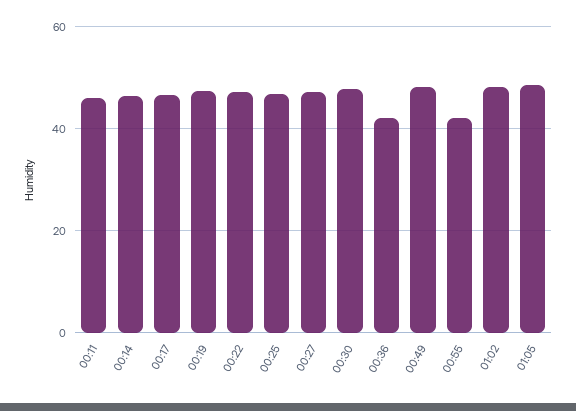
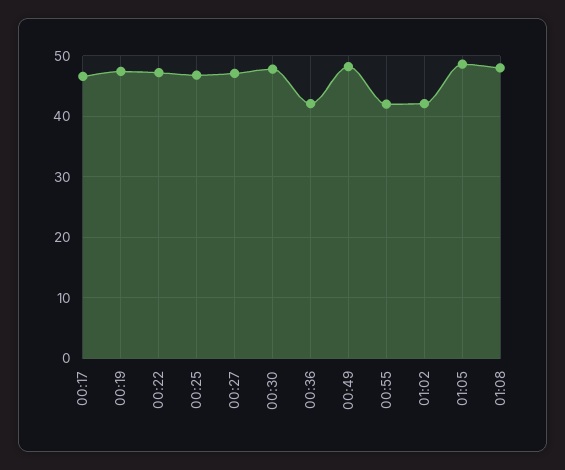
00:11: 46 -> none
00:14: 46 -> none
01:02: 48 -> 42
01:08: none -> 48

